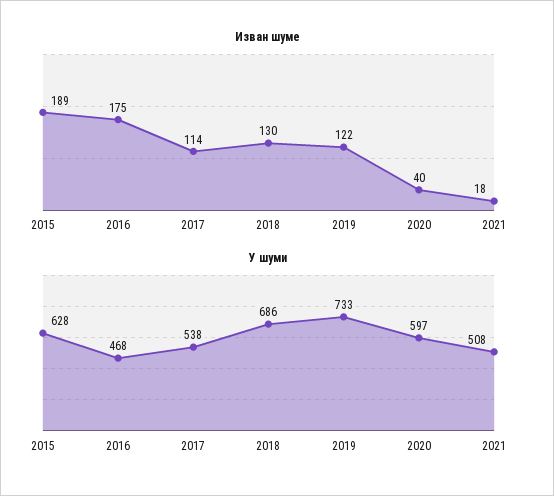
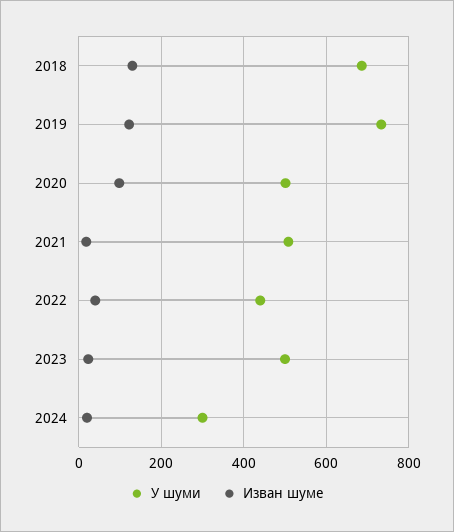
Изван шуме, 2015: 189 -> none
Изван шуме, 2016: 175 -> none
Изван шуме, 2017: 114 -> none
Изван шуме, 2020: 40 -> 100
У шуми, 2015: 628 -> none
У шуми, 2016: 468 -> none
У шуми, 2017: 538 -> none
У шуми, 2020: 597 -> 500
У шуми, 2022: none -> 440
Изван шуме, 2022: none -> 40
У шуми, 2023: none -> 500
Изван шуме, 2023: none -> 20
У шуми, 2024: none -> 300
Изван шуме, 2024: none -> 20

